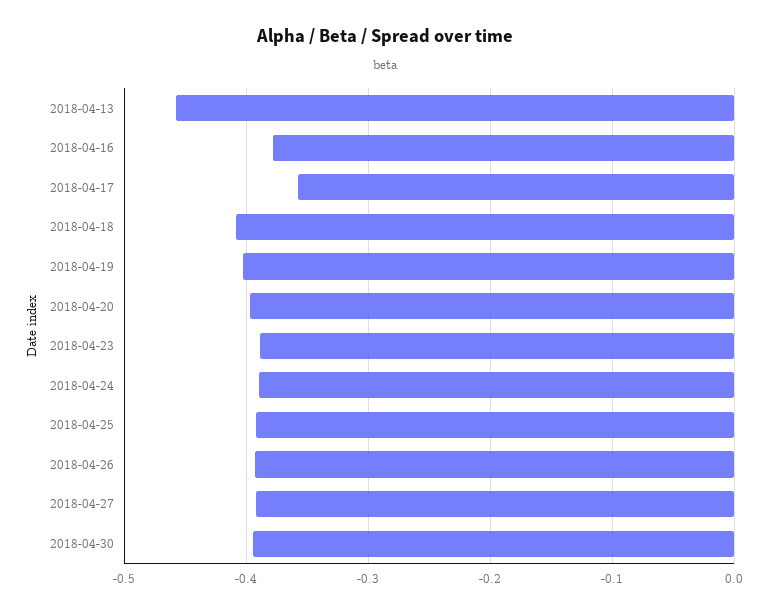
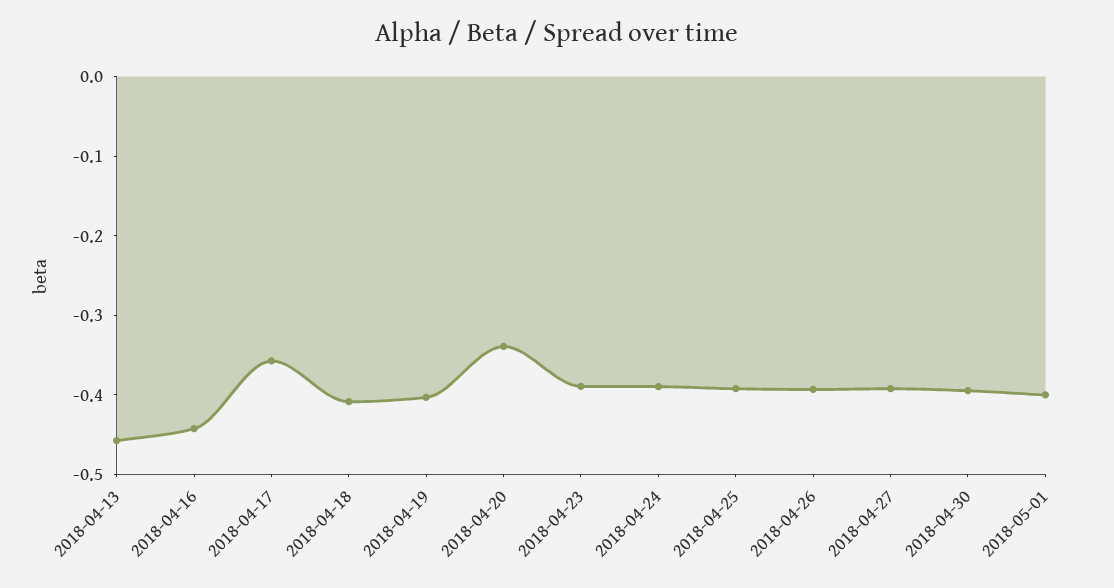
2018-04-16: -0.38 -> -0.44
2018-04-20: -0.4 -> -0.34
2018-05-01: none -> -0.4

